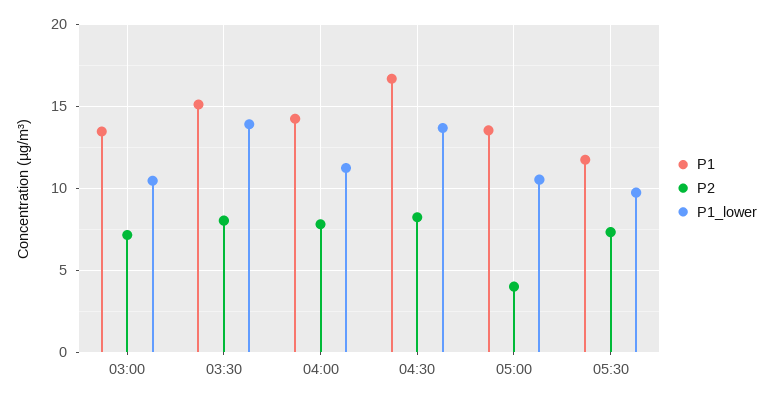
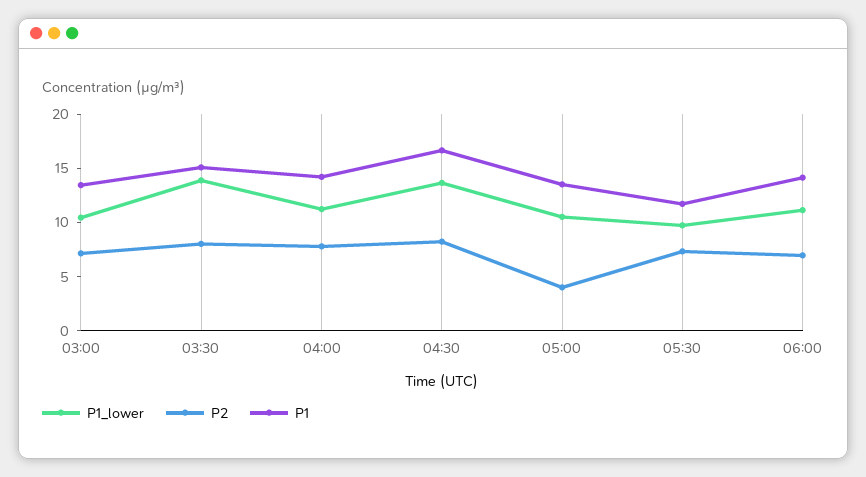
P1_lower, 06:00: none -> 11
P2, 06:00: none -> 7
P1, 06:00: none -> 14

